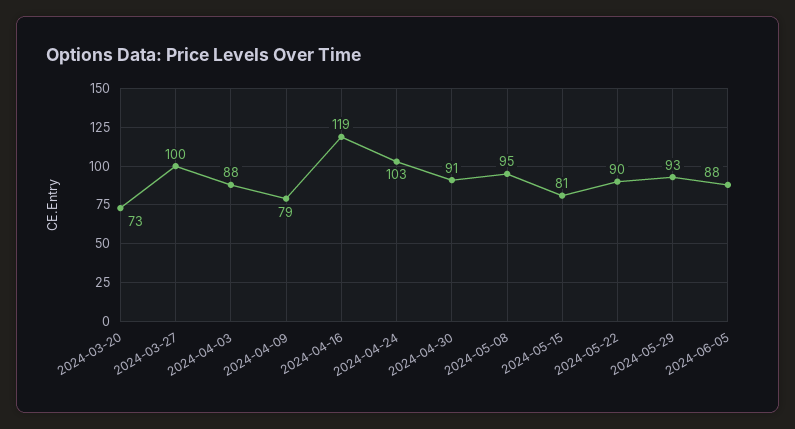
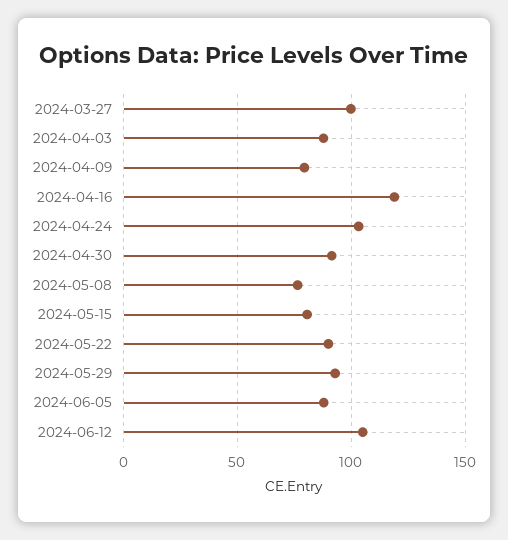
2024-03-20: 73 -> none
2024-05-08: 95 -> 75
2024-06-12: none -> 105

